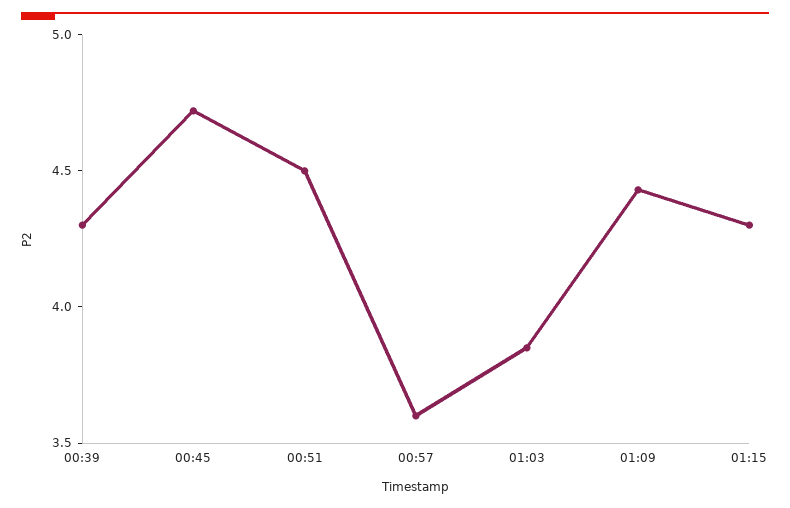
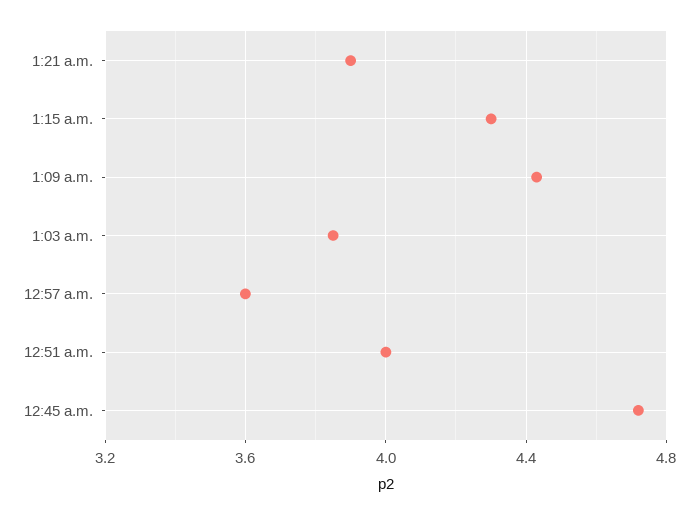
00:39: 4.3 -> none
00:51: 4.5 -> 4
1:21 a.m.: none -> 3.9

